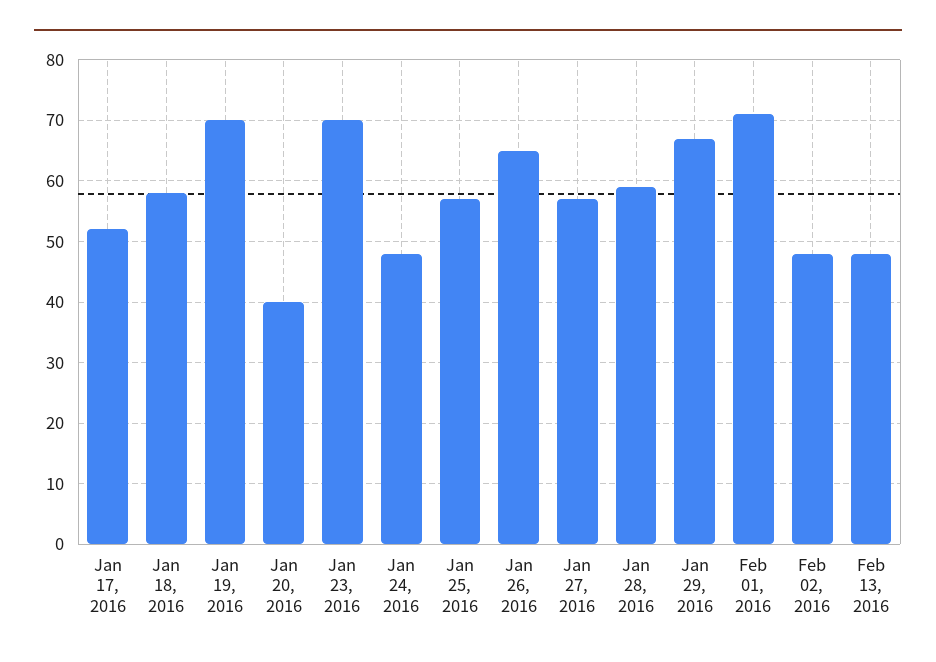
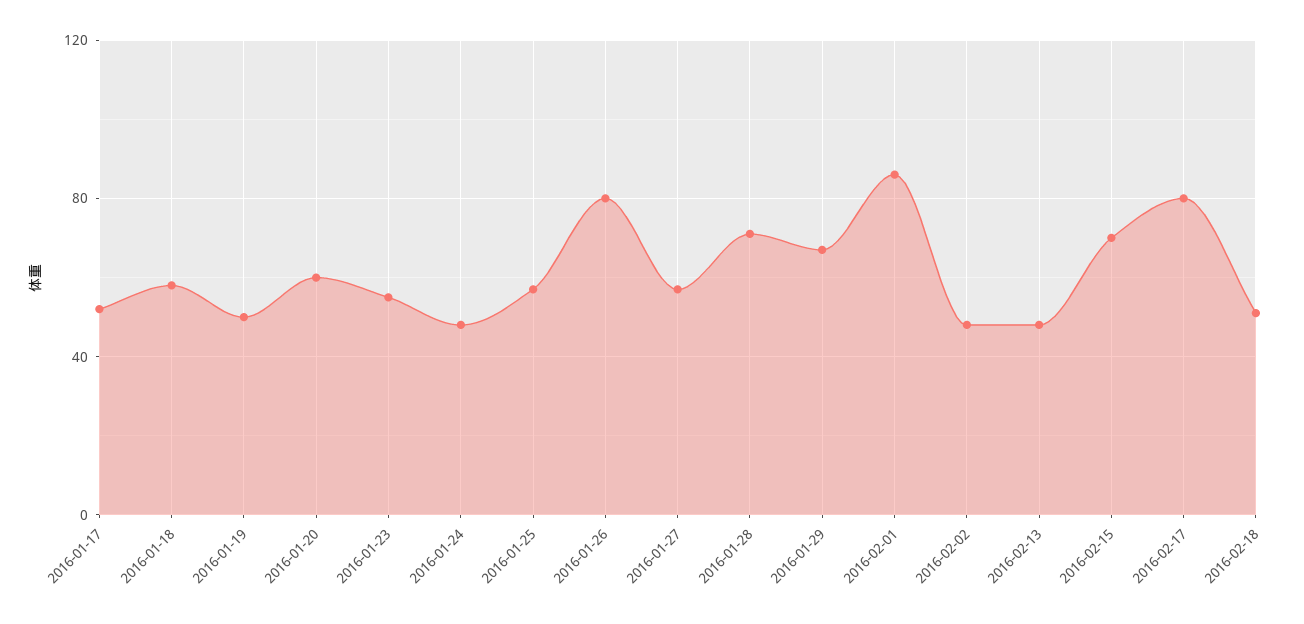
Jan 19, 2016: 70 -> 50
Jan 20, 2016: 40 -> 60
Jan 23, 2016: 70 -> 55
Jan 26, 2016: 65 -> 80
Jan 28, 2016: 59 -> 70
Feb 01, 2016: 71 -> 85
2016-02-15: none -> 70
2016-02-17: none -> 80
2016-02-18: none -> 50

